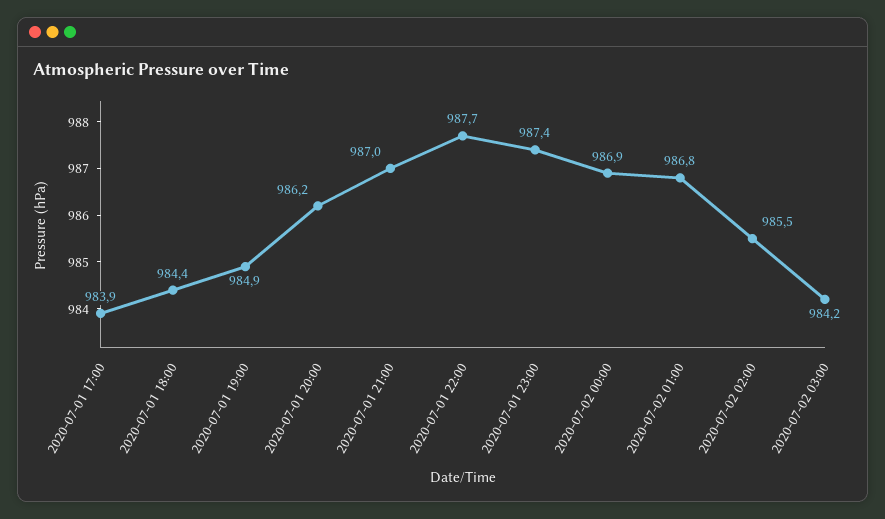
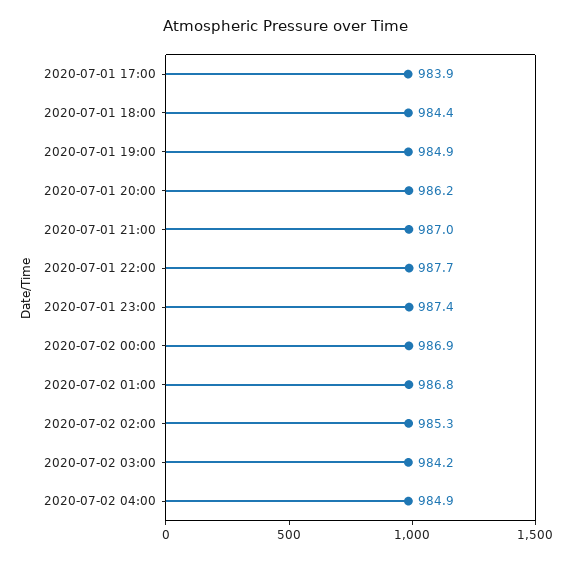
2020-07-02 02:00: 985.5 -> 985.3
2020-07-02 04:00: none -> 984.9

